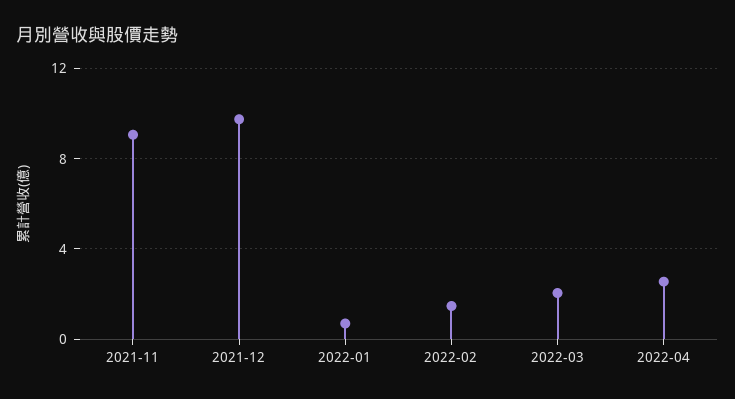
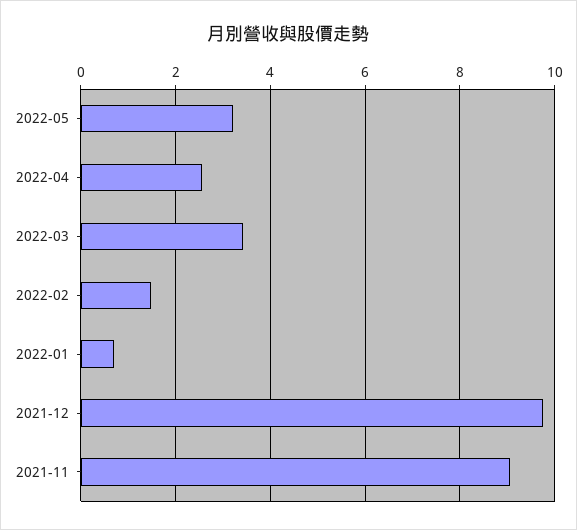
2022-03: 2 -> 3.4
2022-05: none -> 3.2

